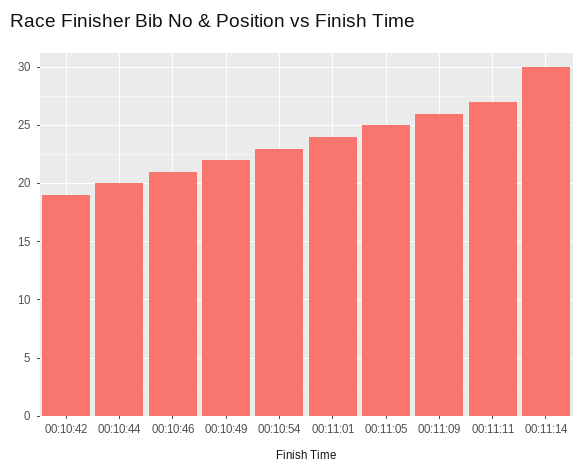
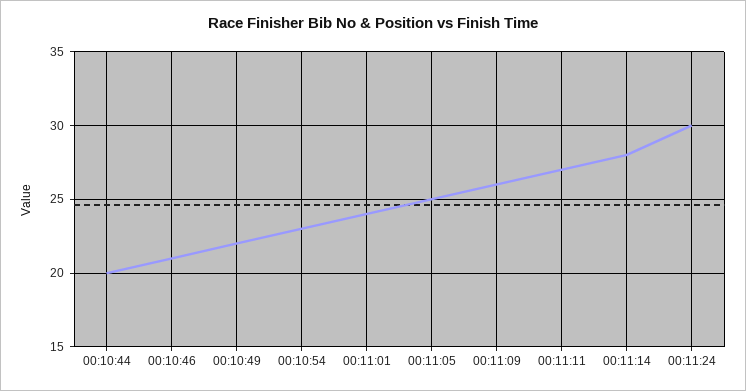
00:10:42: 19 -> none
00:11:14: 30 -> 28
00:11:24: none -> 30

